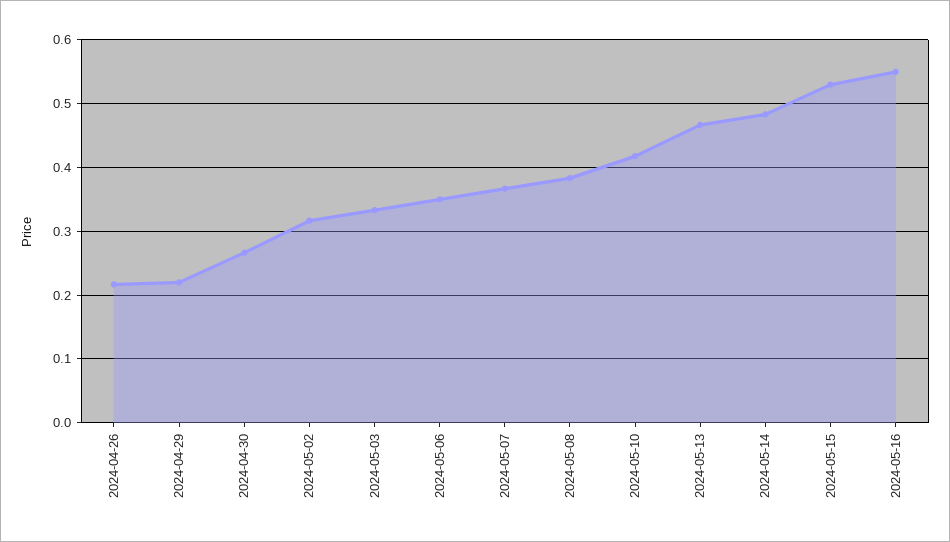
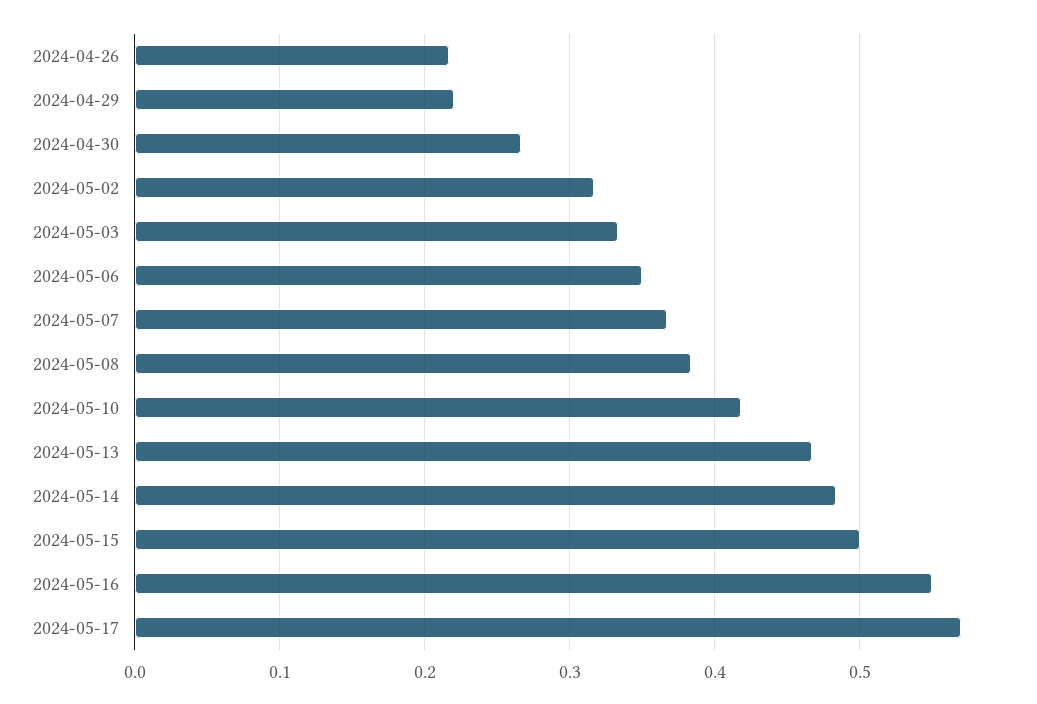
2024-05-15: 0.53 -> 0.5
2024-05-17: none -> 0.57

